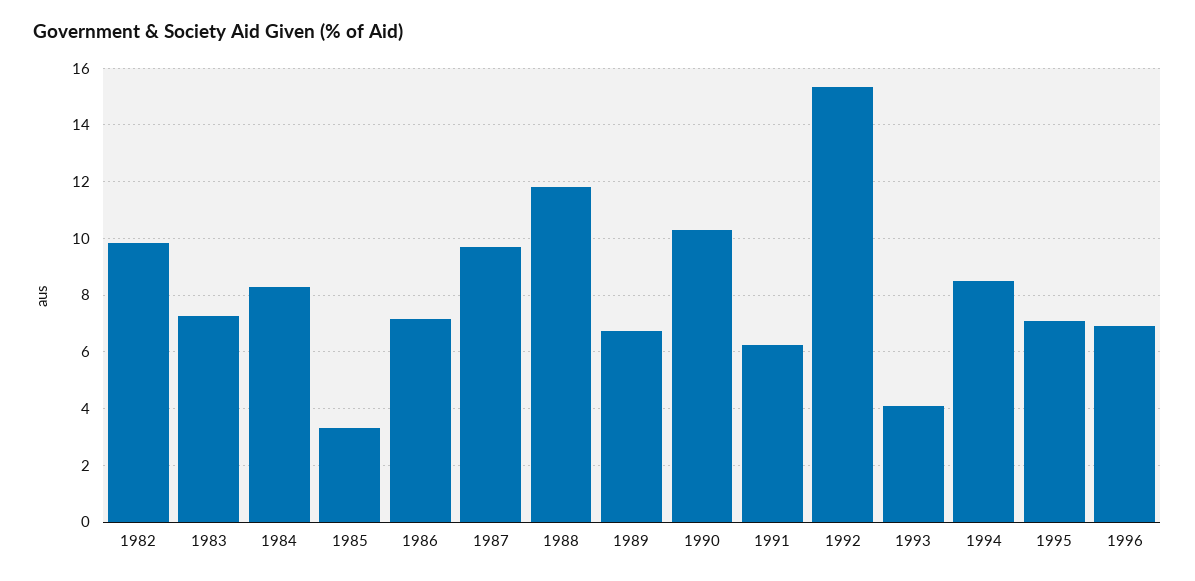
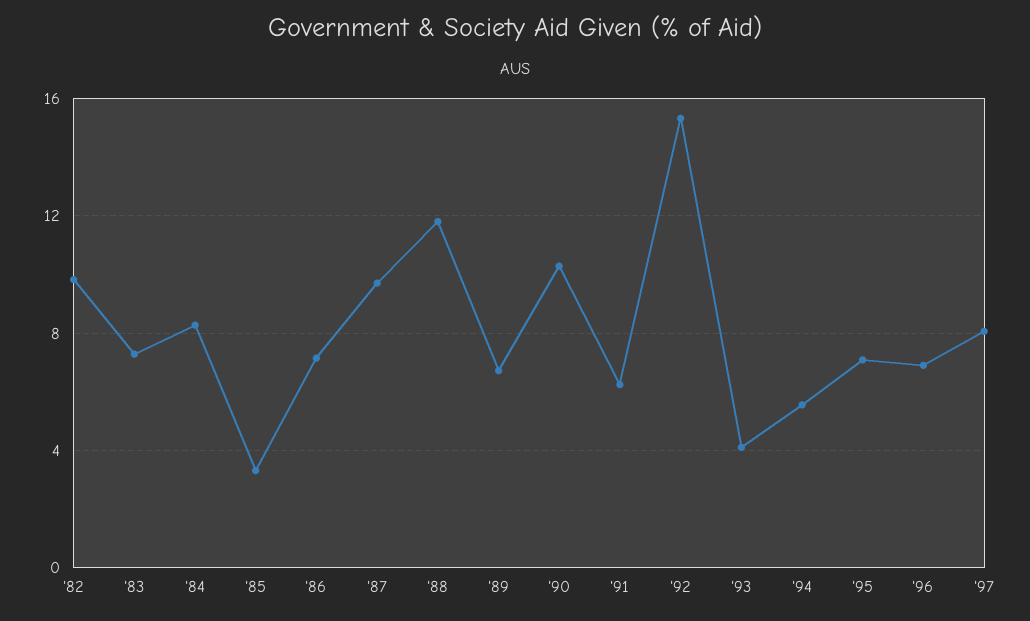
1994: 8.5 -> 5.5
'97: none -> 8

